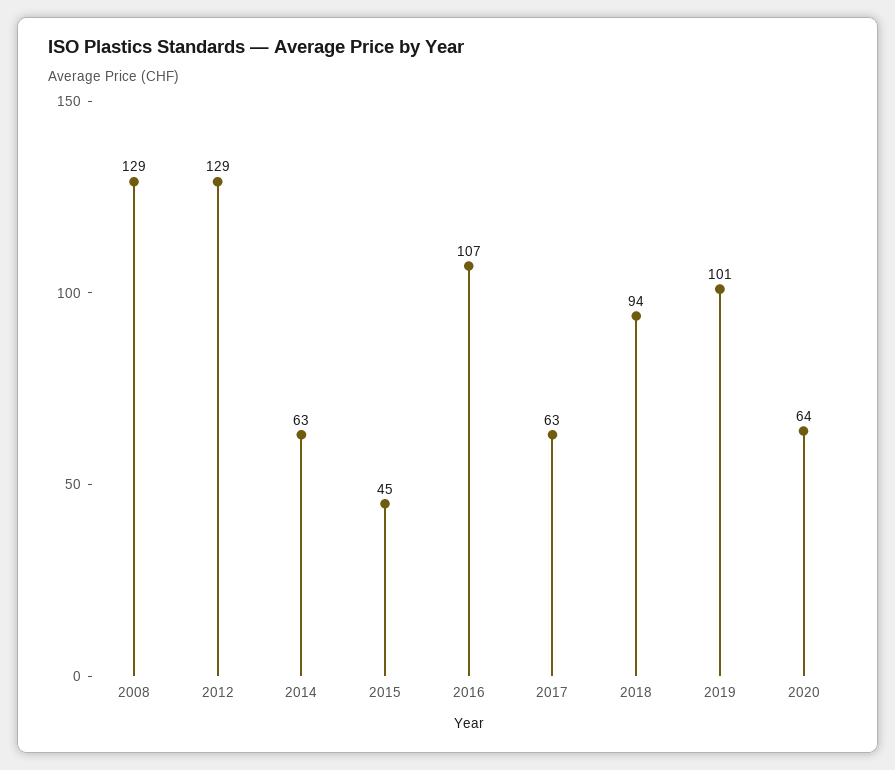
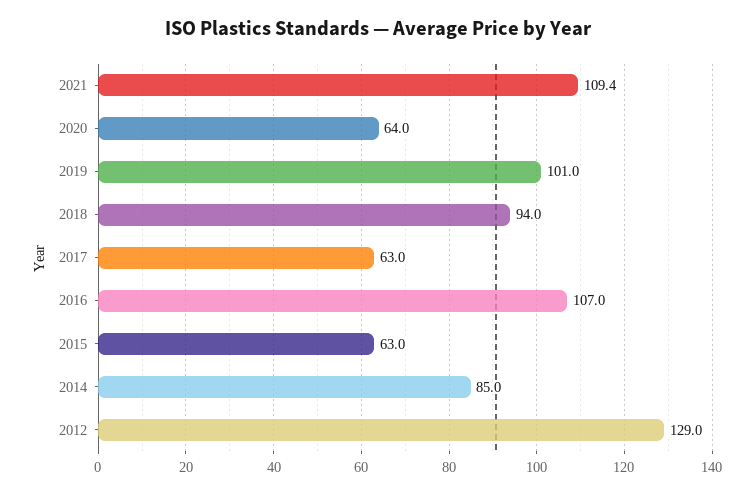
2008: 129 -> none
2014: 63 -> 85
2015: 45 -> 63
2021: none -> 109.4

